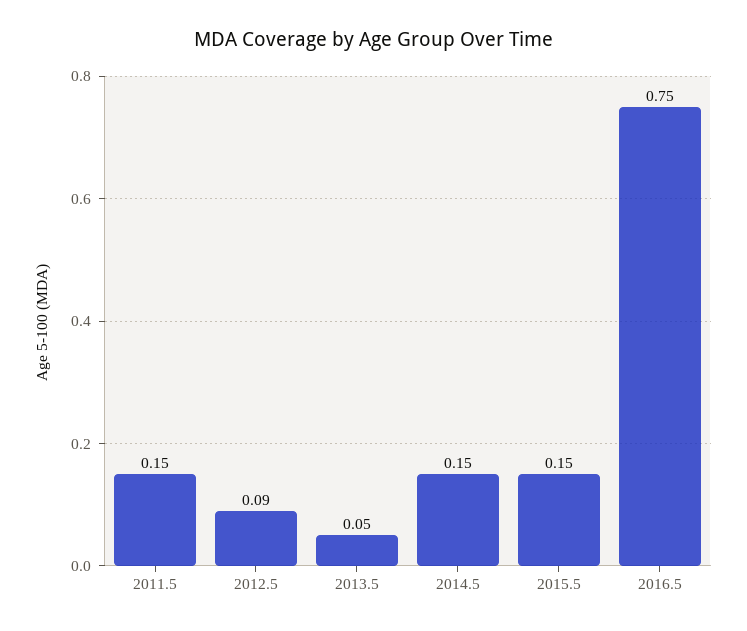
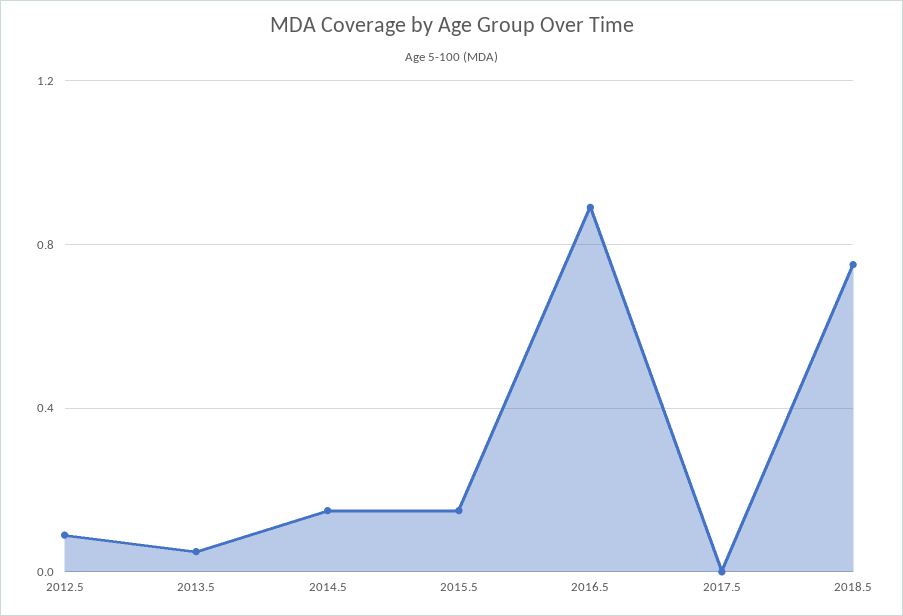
2011.5: 0.15 -> none
2016.5: 0.75 -> 0.9
2017.5: none -> 0
2018.5: none -> 0.75

